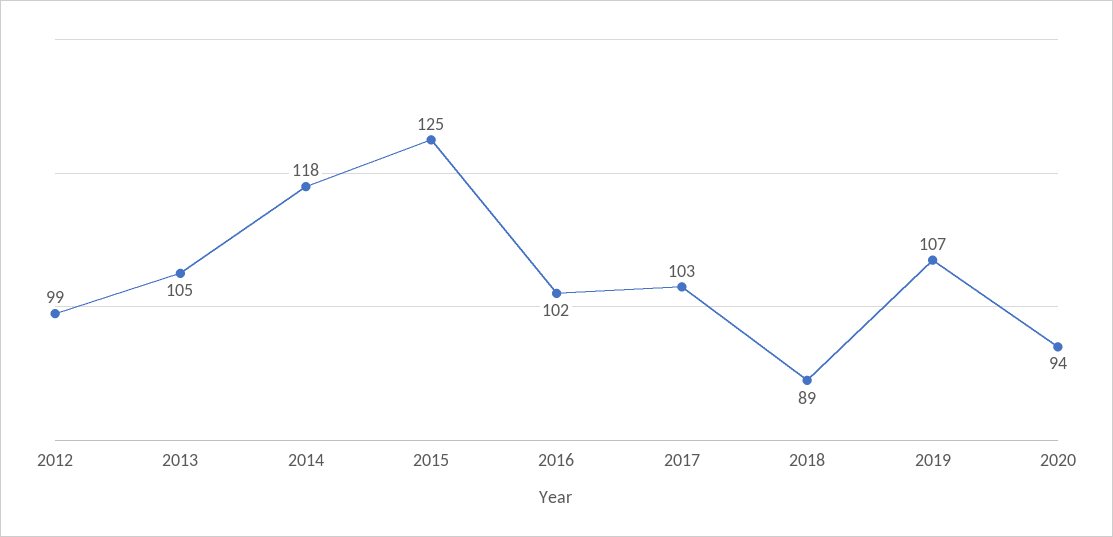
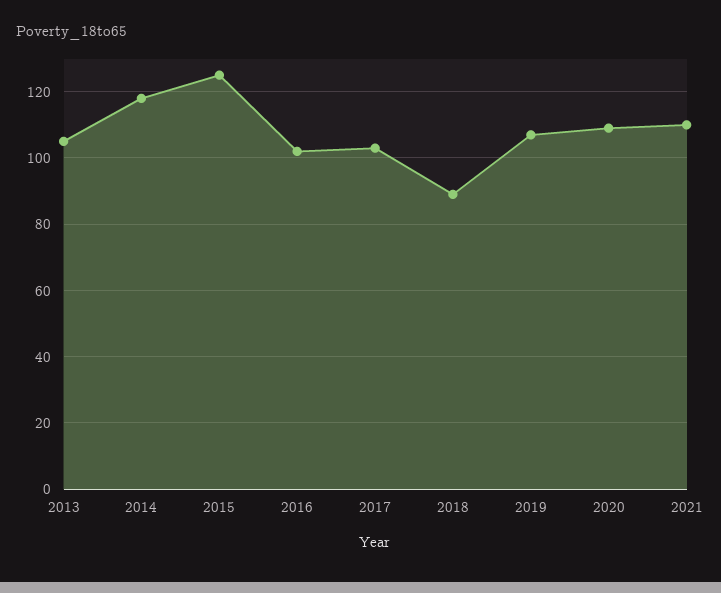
2012: 99 -> none
2020: 94 -> 110
2021: none -> 110

